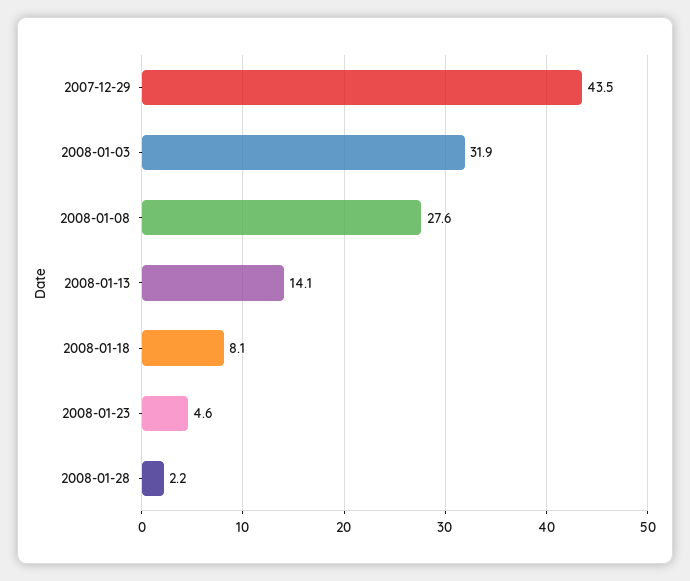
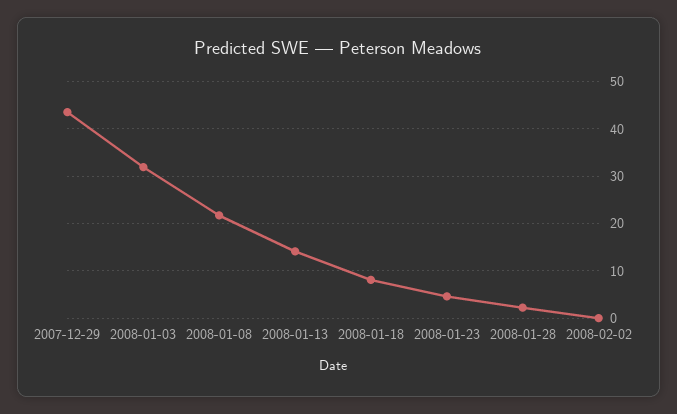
2008-01-08: 27.6 -> 22
2008-02-02: none -> 0

